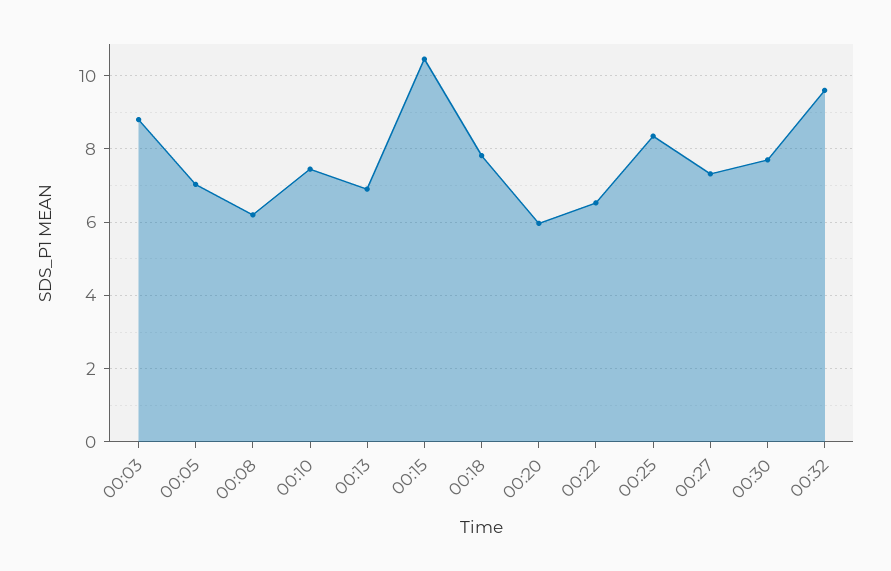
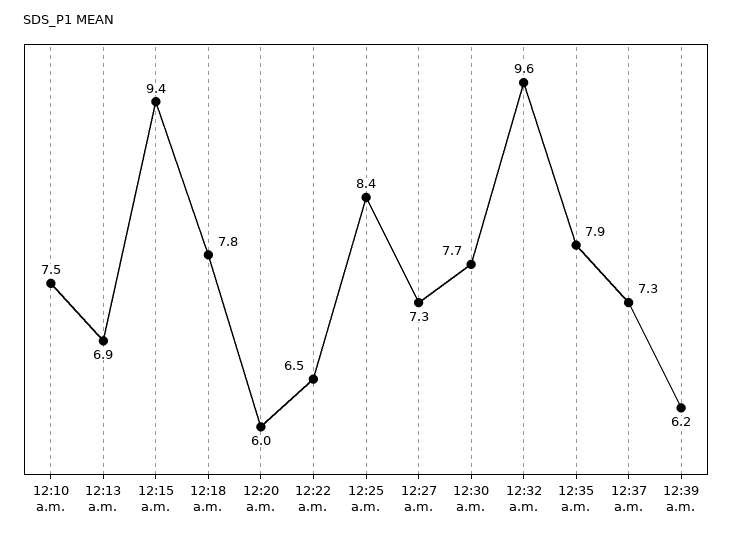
00:03: 8.8 -> none
00:05: 7 -> none
00:08: 6.2 -> none
00:15: 10.4 -> 9.4
12:35 a.m.: none -> 7.9
12:37 a.m.: none -> 7.3
12:39 a.m.: none -> 6.2

